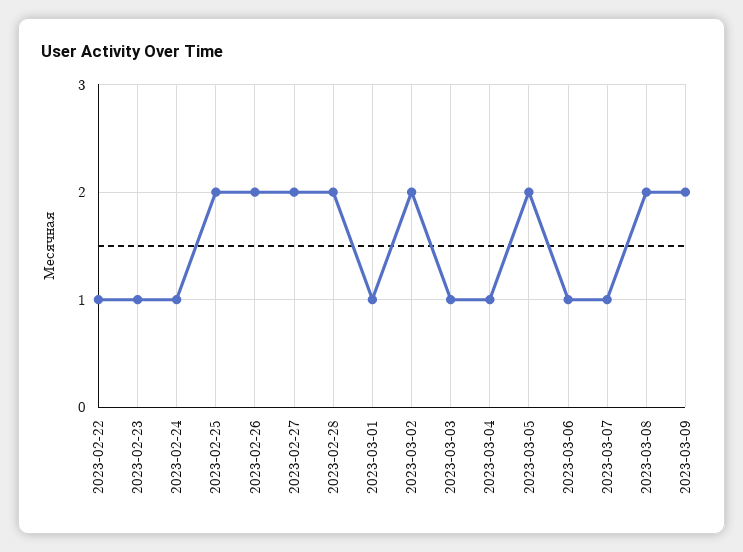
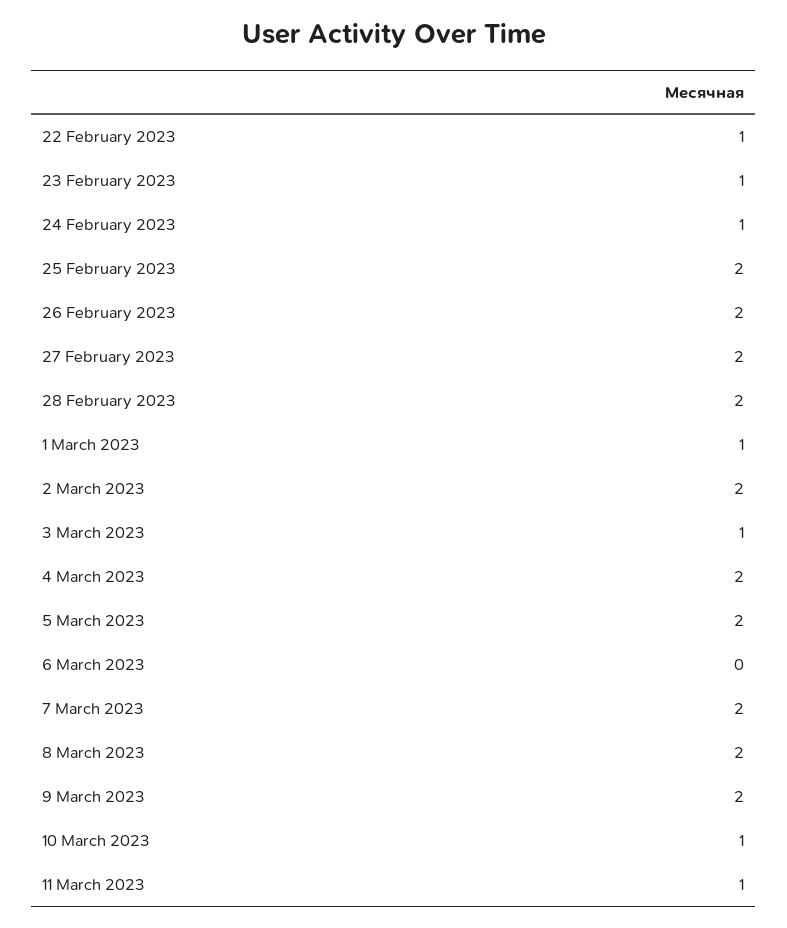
2023-03-04: 1 -> 2
2023-03-06: 1 -> 0
2023-03-07: 1 -> 2
10 March 2023: none -> 1
11 March 2023: none -> 1

